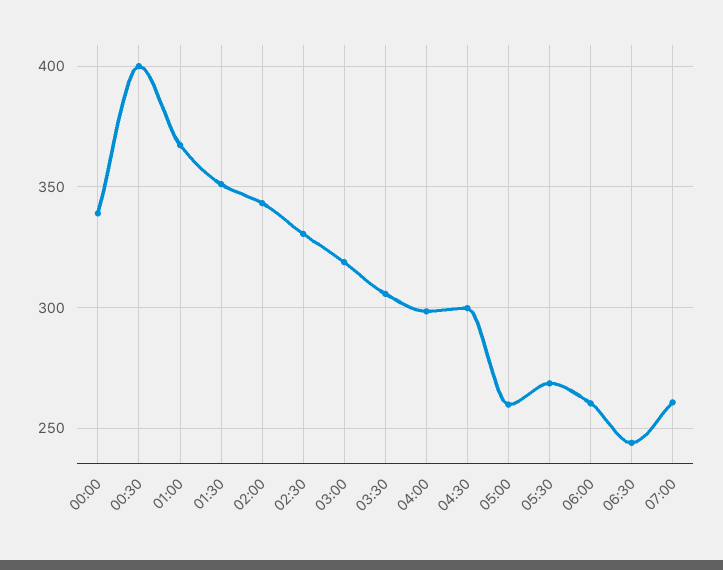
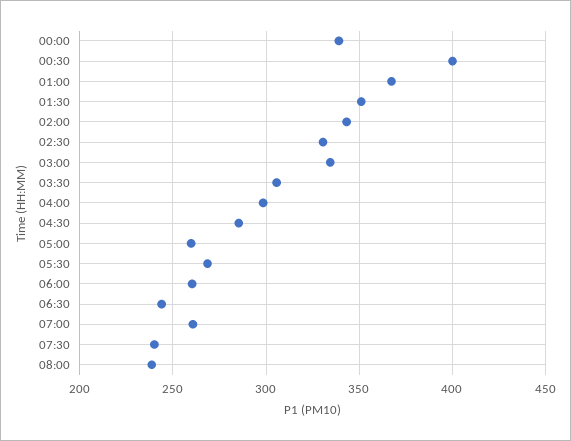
03:00: 320 -> 335
04:30: 300 -> 285
07:30: none -> 240
08:00: none -> 240

